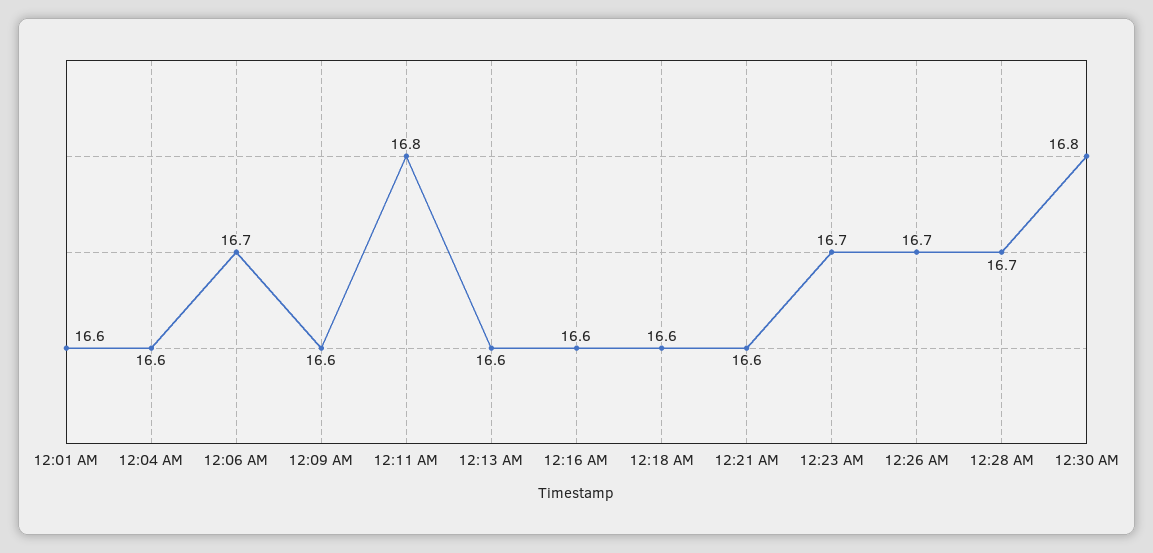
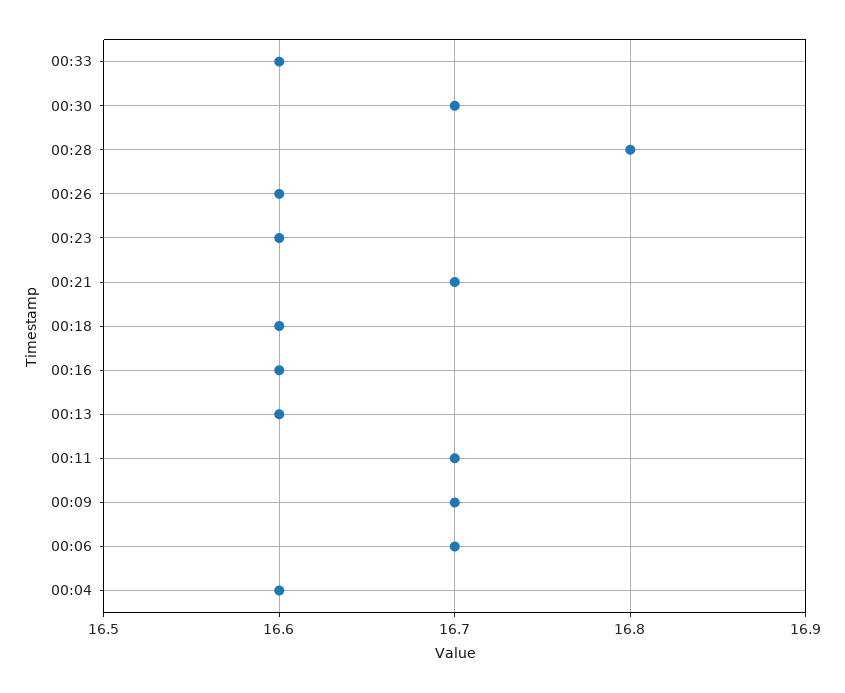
12:01 AM: 16.6 -> none
12:09 AM: 16.6 -> 16.7
12:11 AM: 16.8 -> 16.7
12:21 AM: 16.6 -> 16.7
12:23 AM: 16.7 -> 16.6
12:26 AM: 16.7 -> 16.6
12:28 AM: 16.7 -> 16.8
12:30 AM: 16.8 -> 16.7
00:33: none -> 16.6

